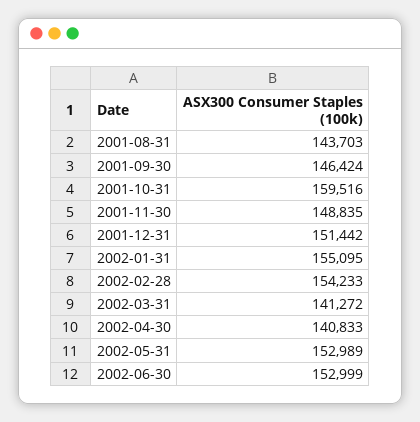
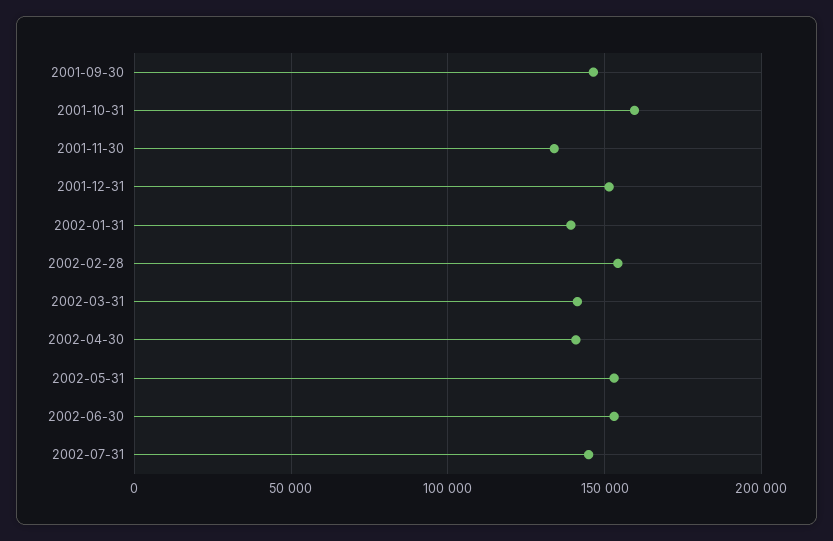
2001-08-31: 143703 -> none
2001-11-30: 148835 -> 135000
2002-01-31: 155095 -> 140000
2002-07-31: none -> 145000

